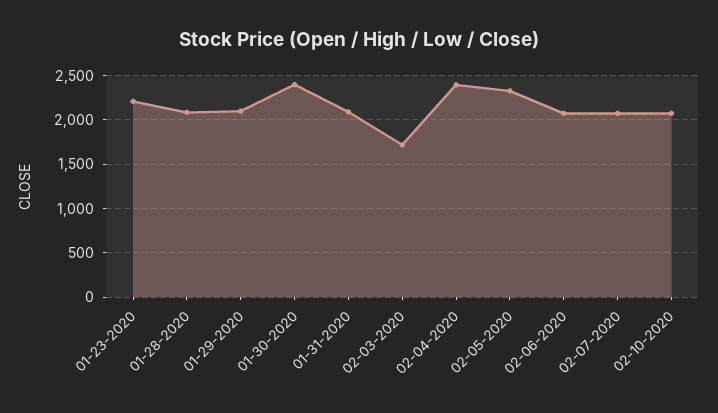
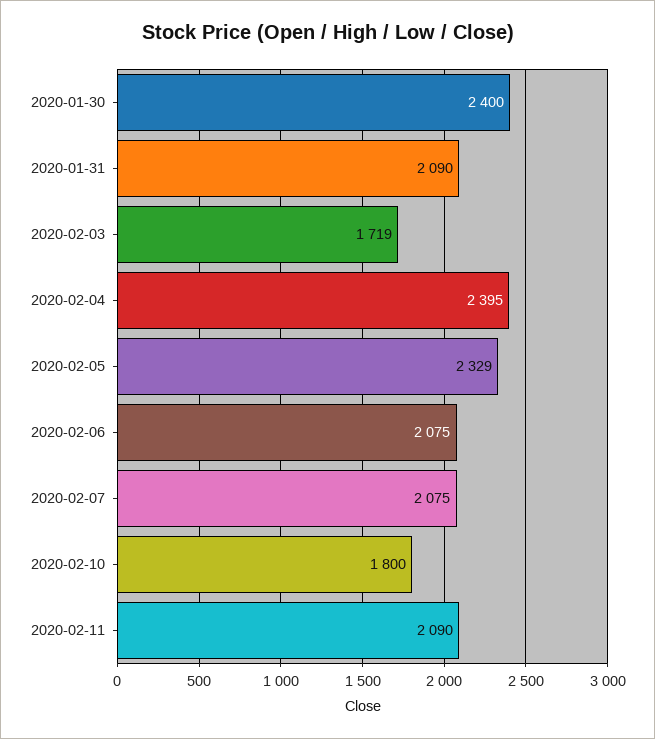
01-23-2020: 2200 -> none
01-28-2020: 2100 -> none
01-29-2020: 2100 -> none
02-10-2020: 2100 -> 1800
2020-02-11: none -> 2090

